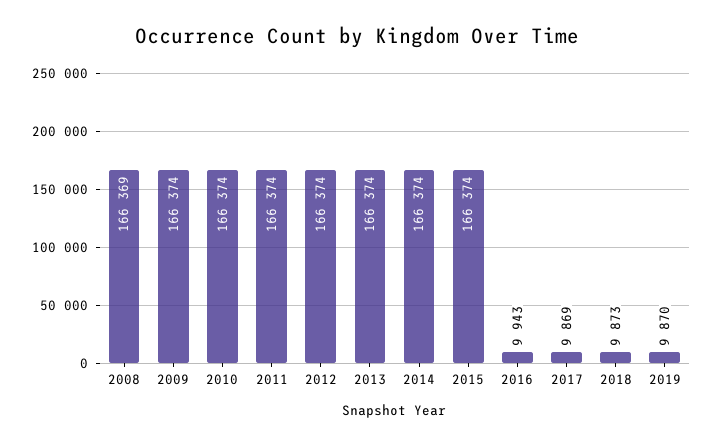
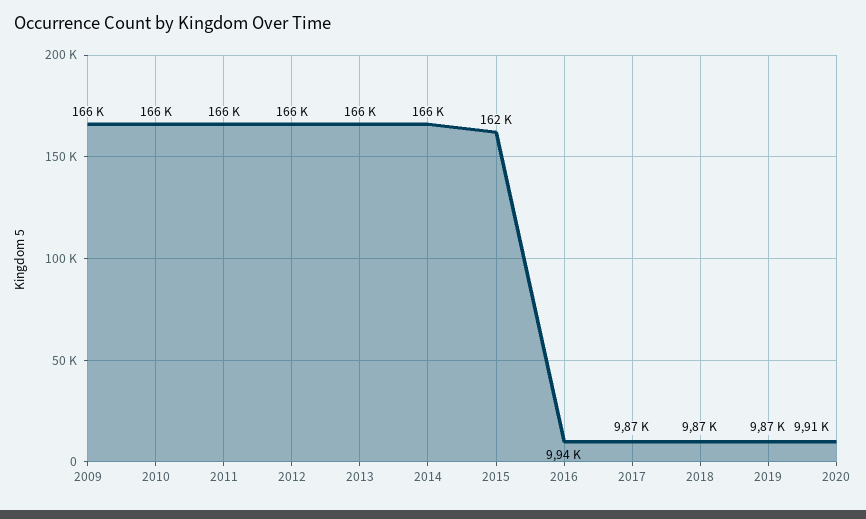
2008: 166369 -> none
2015: 166374 -> 162000
2020: none -> 9910

